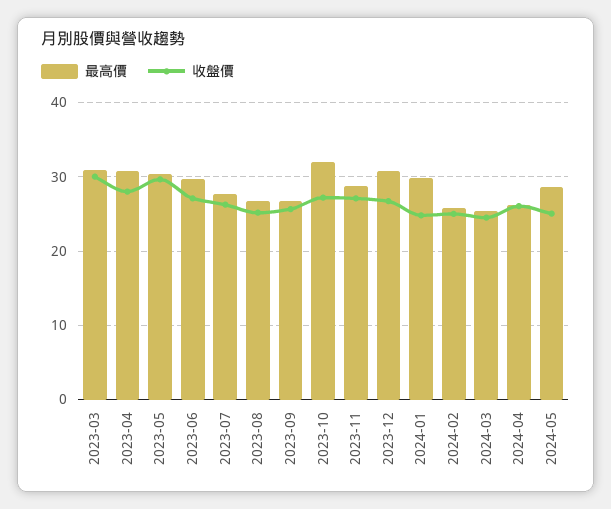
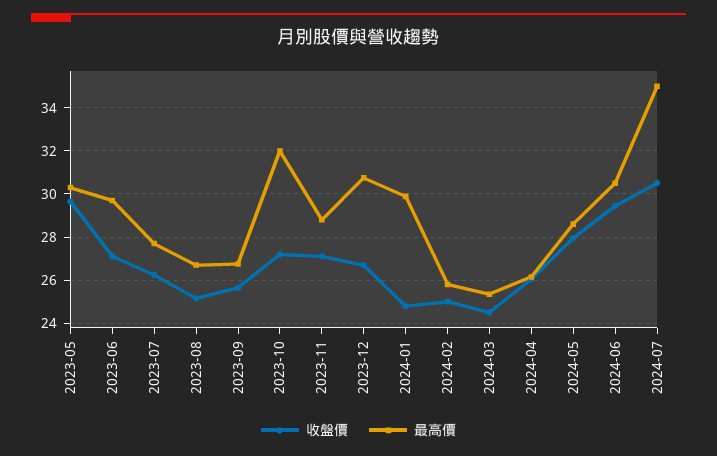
最高價, 2023-03: 31 -> none
收盤價, 2023-03: 30 -> none
最高價, 2023-04: 31 -> none
收盤價, 2023-04: 28 -> none
收盤價, 2024-05: 25 -> 28
收盤價, 2024-06: none -> 29.5
最高價, 2024-06: none -> 30.5
收盤價, 2024-07: none -> 30.5
最高價, 2024-07: none -> 35

